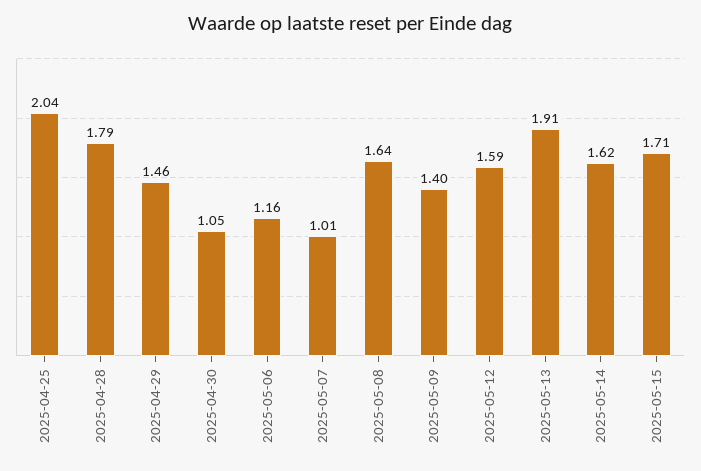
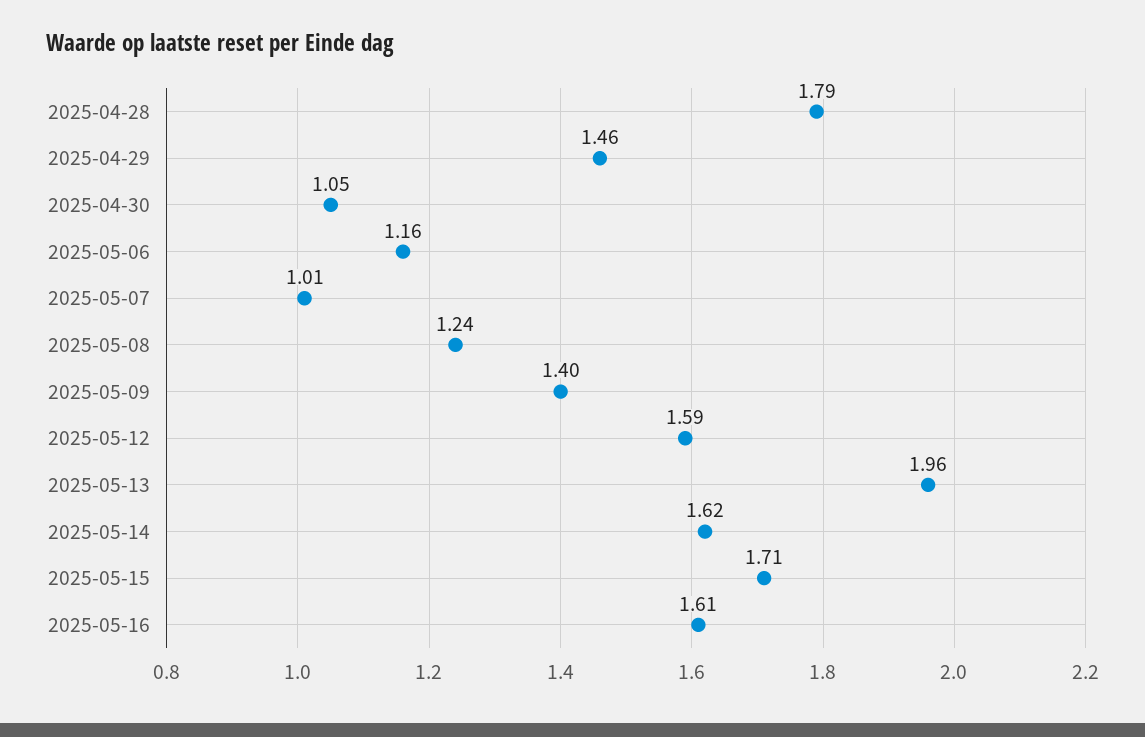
2025-04-25: 2.04 -> none
2025-05-08: 1.64 -> 1.24
2025-05-13: 1.91 -> 1.96
2025-05-16: none -> 1.61

